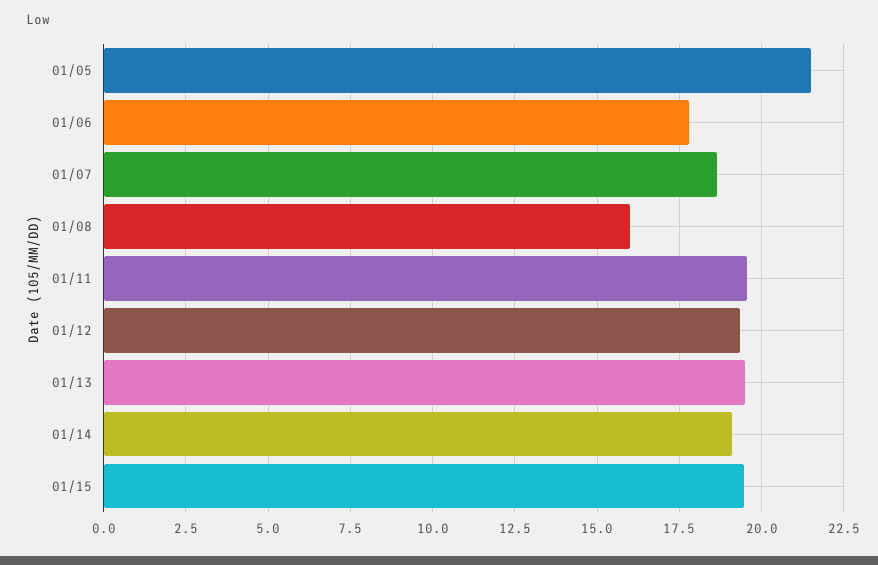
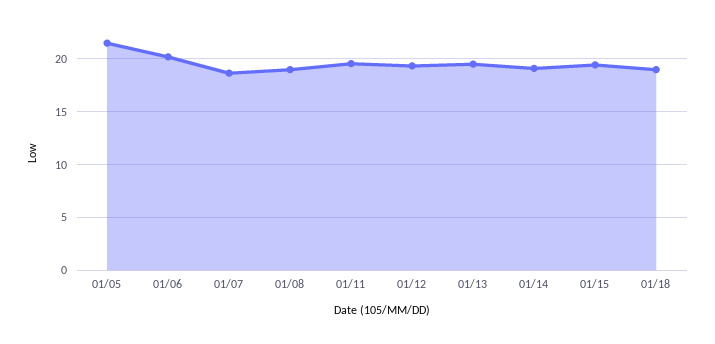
01/06: 17.75 -> 20
01/08: 16 -> 19
01/18: none -> 19

